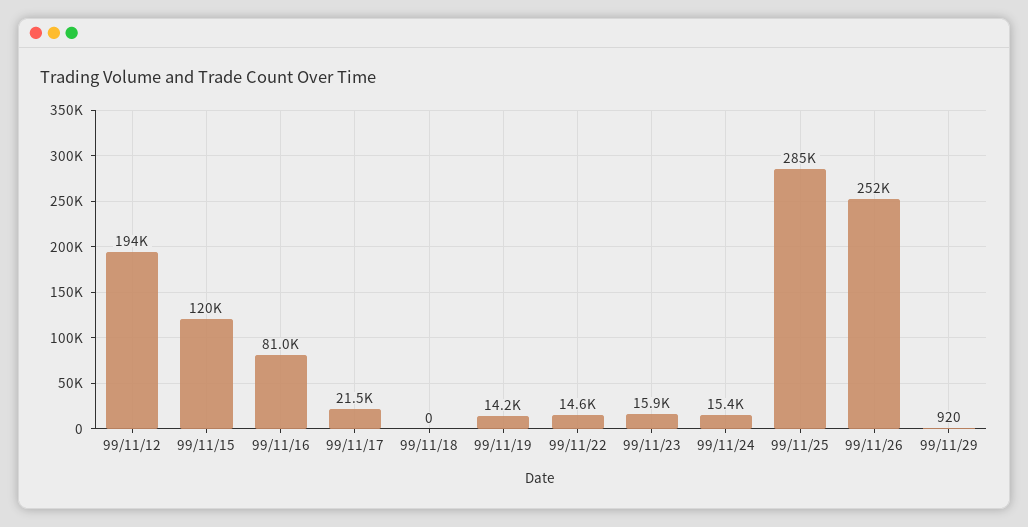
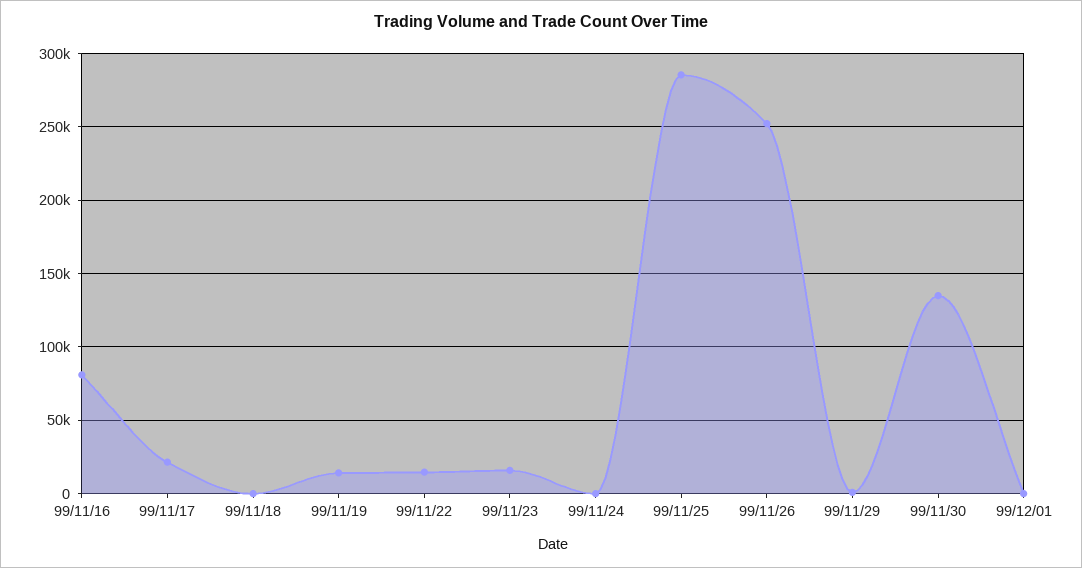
99/11/12: 194000 -> none
99/11/15: 120000 -> none
99/11/24: 15400 -> 0
99/11/30: none -> 135000
99/12/01: none -> 0

